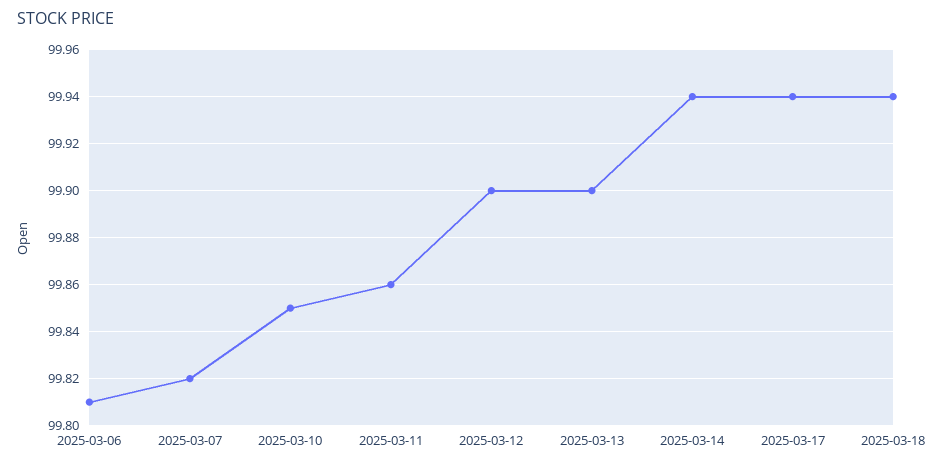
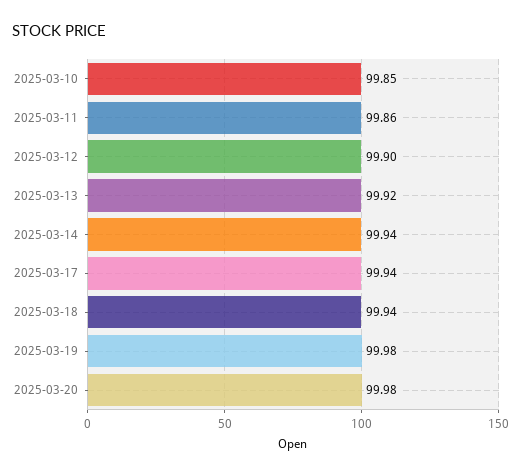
2025-03-06: 99.81 -> none
2025-03-07: 99.82 -> none
2025-03-13: 99.9 -> 99.92
2025-03-19: none -> 99.98
2025-03-20: none -> 99.98

